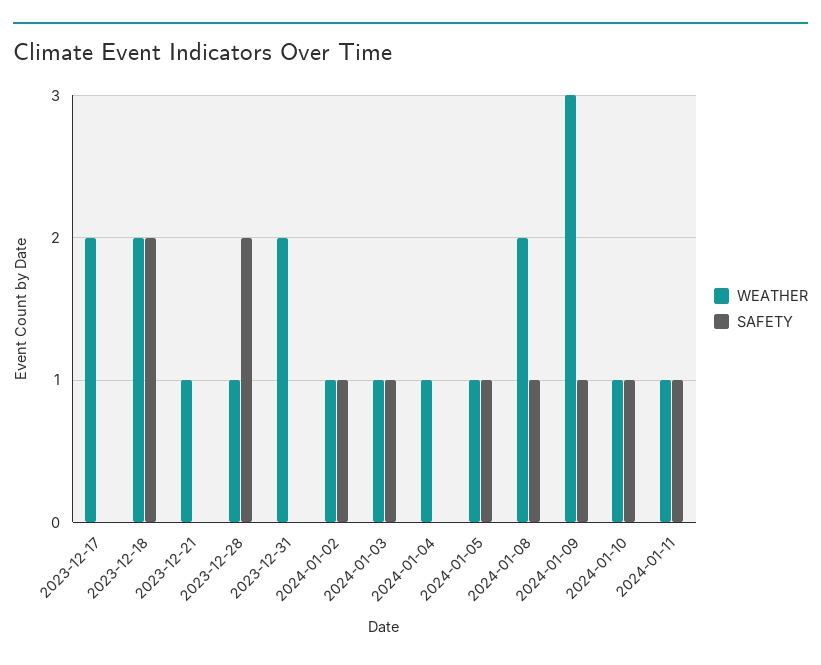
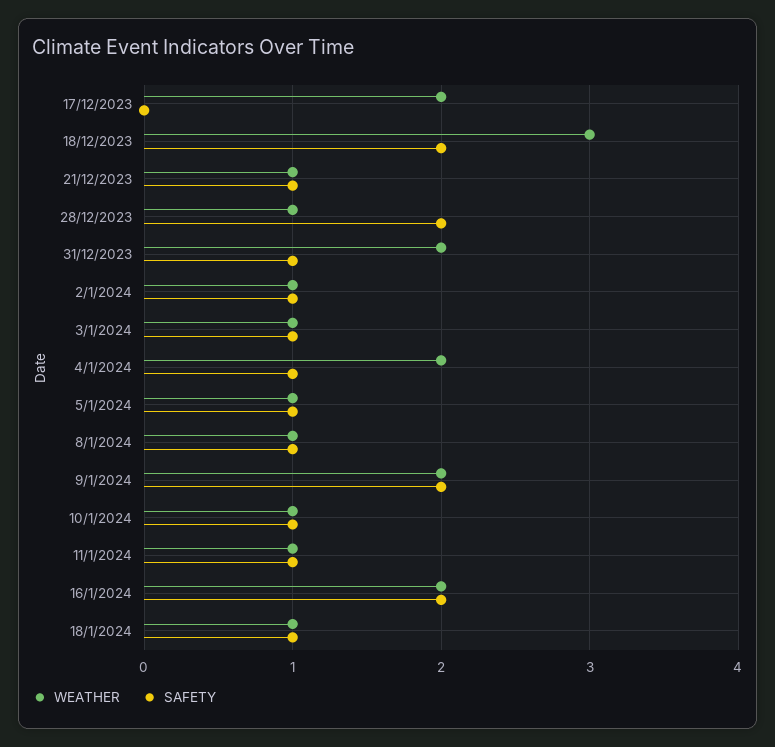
WEATHER, 2023-12-18: 2 -> 3
SAFETY, 2023-12-21: 0 -> 1
SAFETY, 2023-12-31: 0 -> 1
WEATHER, 2024-01-04: 1 -> 2
SAFETY, 2024-01-04: 0 -> 1
WEATHER, 2024-01-08: 2 -> 1
WEATHER, 2024-01-09: 3 -> 2
SAFETY, 2024-01-09: 1 -> 2
WEATHER, 16/1/2024: none -> 2
SAFETY, 16/1/2024: none -> 2
WEATHER, 18/1/2024: none -> 1
SAFETY, 18/1/2024: none -> 1

